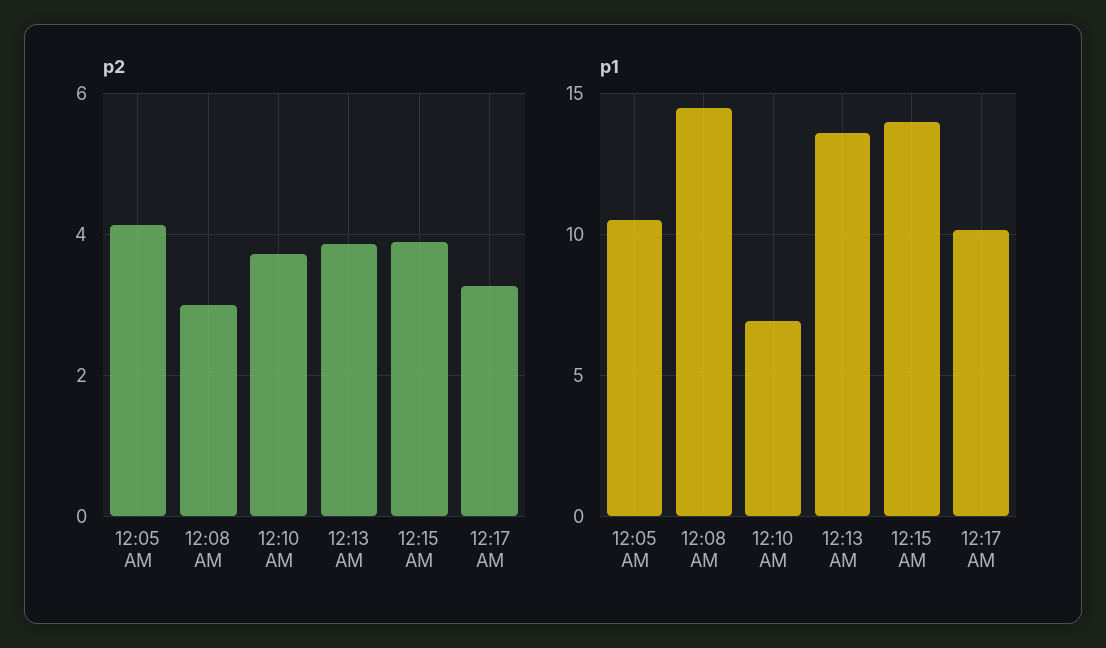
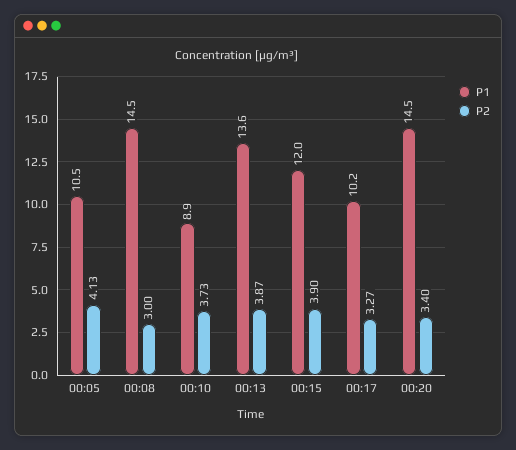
p1, 12:10 AM: 7 -> 8.9
p1, 12:15 AM: 14 -> 12
p1, 00:20: none -> 14.5
p2, 00:20: none -> 3.4

